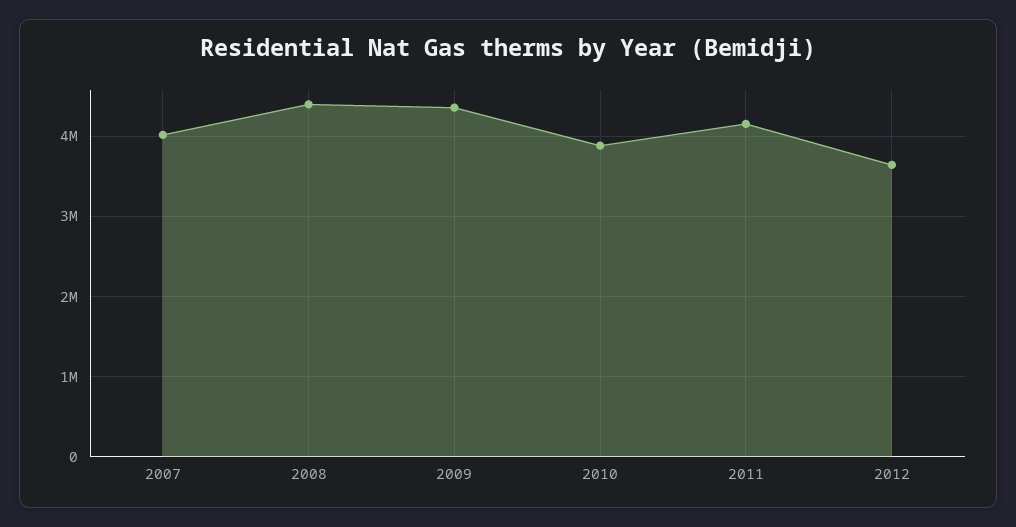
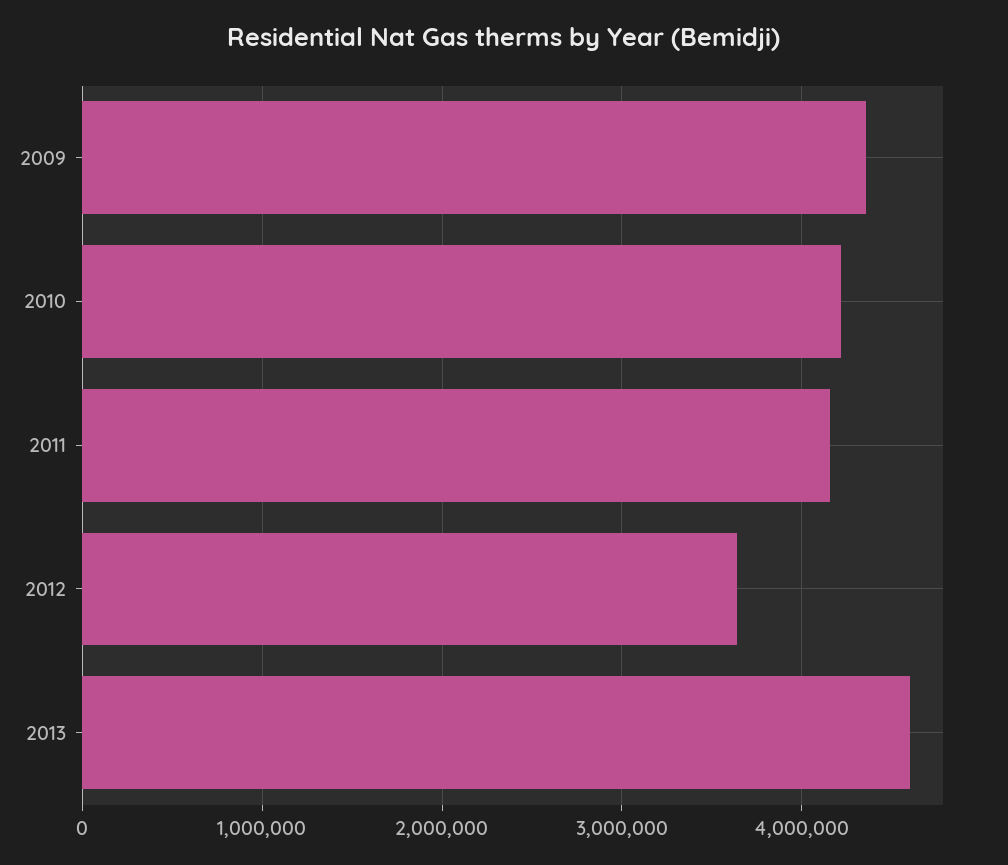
2007: 4000000 -> none
2008: 4400000 -> none
2010: 3900000 -> 4200000
2013: none -> 4600000

